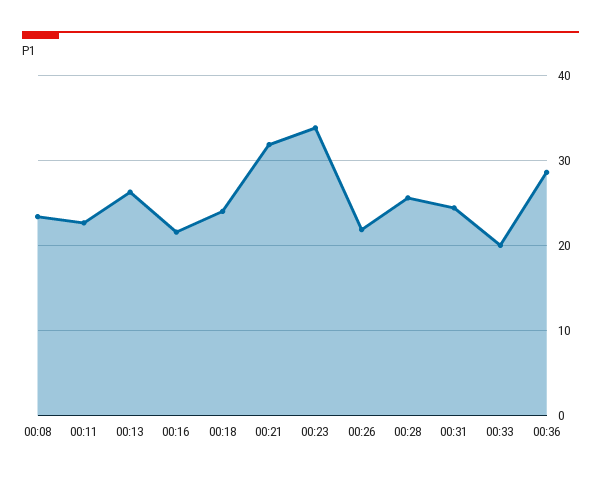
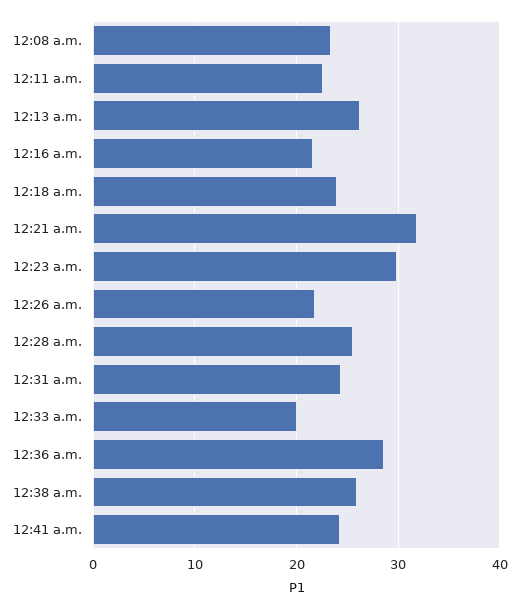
00:23: 34 -> 30
12:38 a.m.: none -> 26
12:41 a.m.: none -> 24

